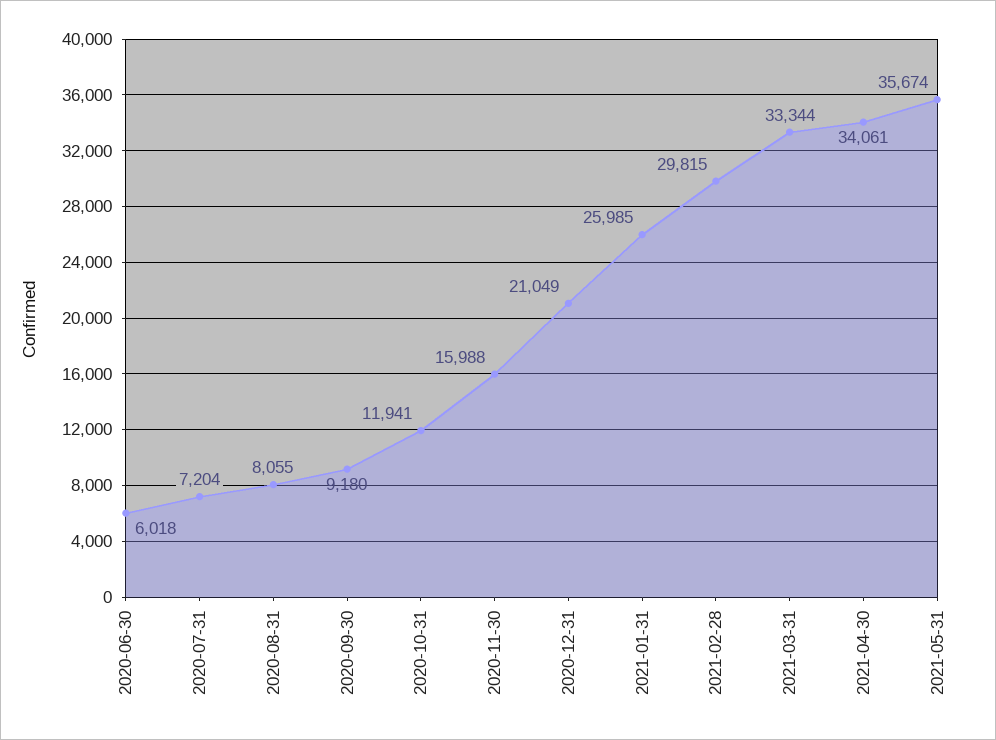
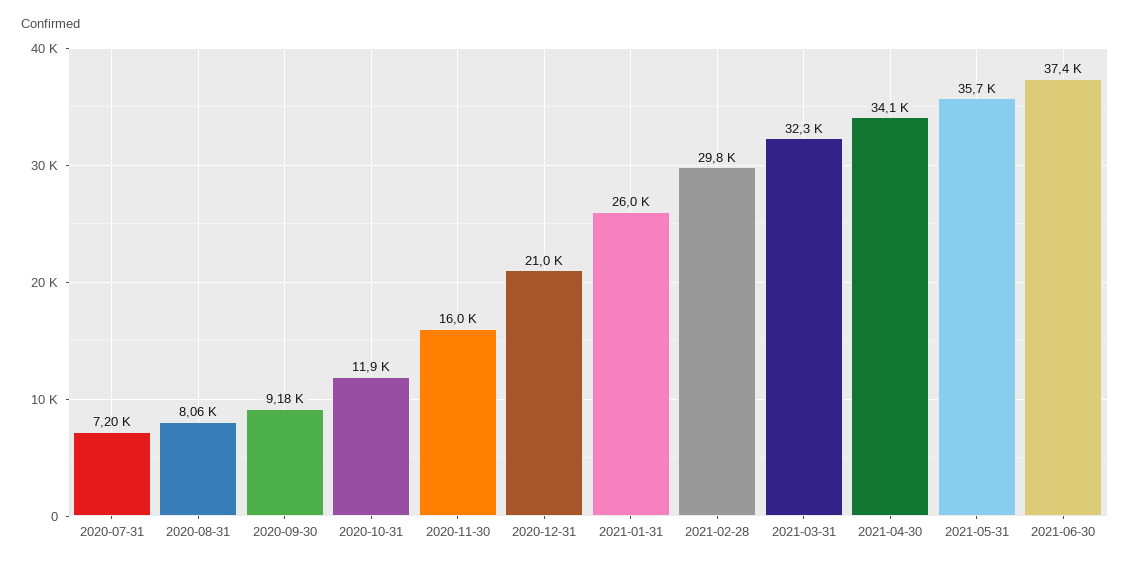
2020-06-30: 6018 -> none
2021-03-31: 33344 -> 32300
2021-06-30: none -> 37400

